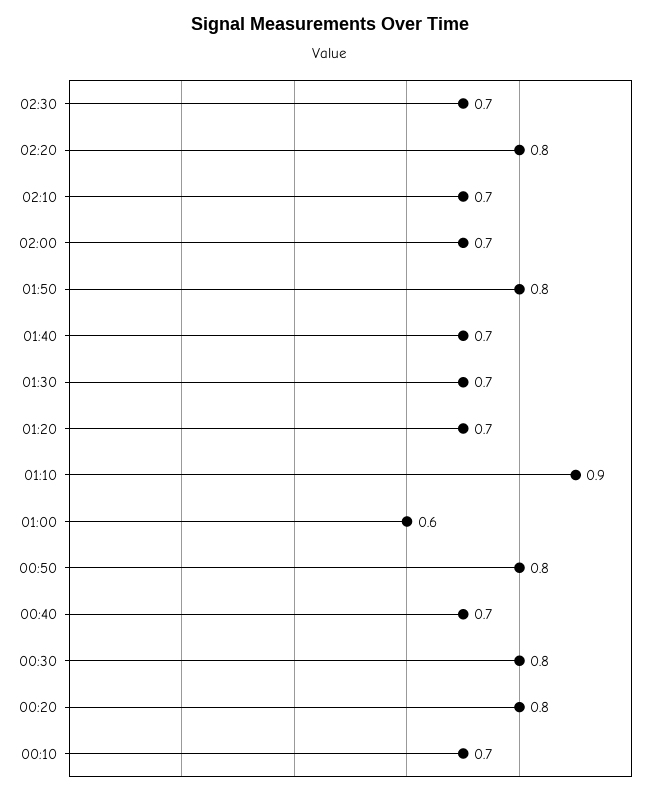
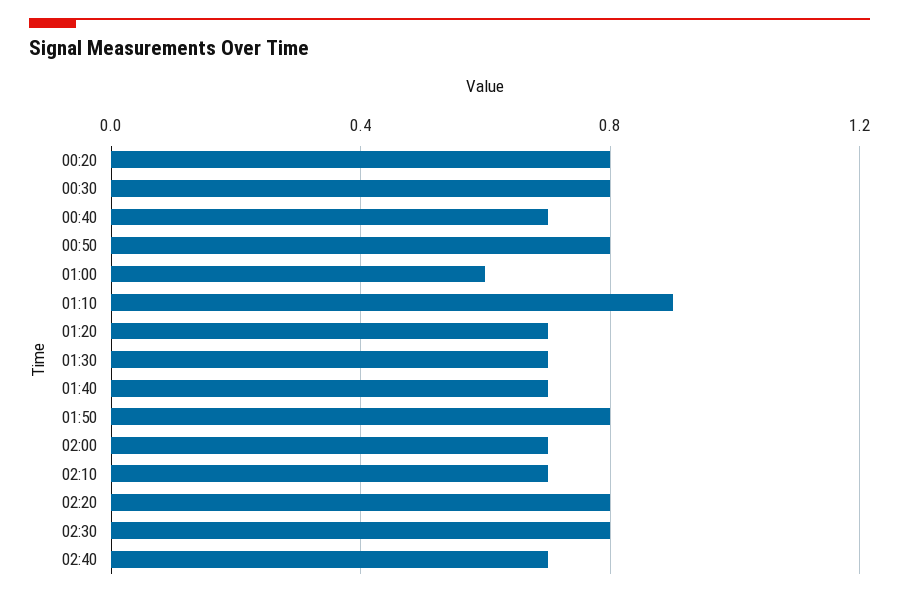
02:30: 0.7 -> 0.8
00:10: 0.7 -> none
02:40: none -> 0.7

